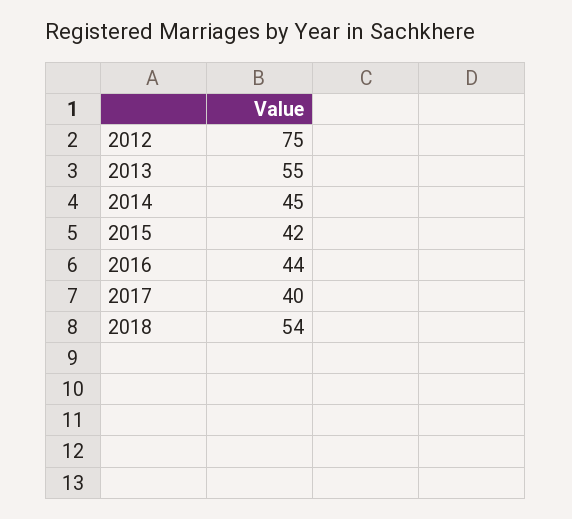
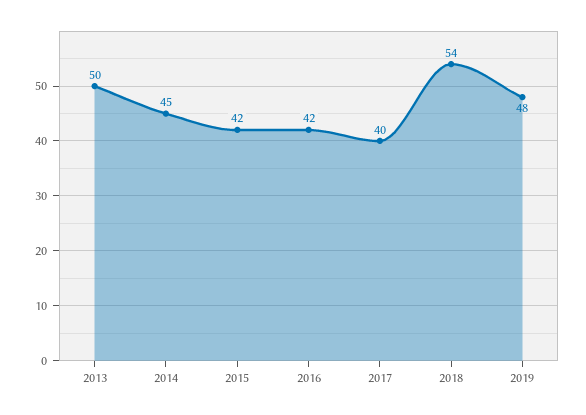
2012: 75 -> none
2013: 55 -> 50
2016: 44 -> 42
2019: none -> 48

